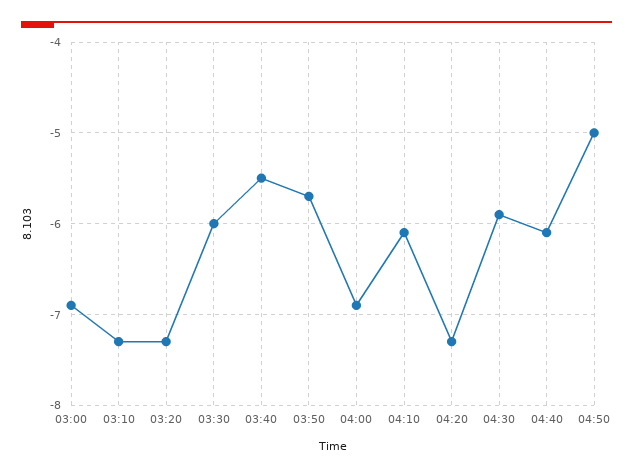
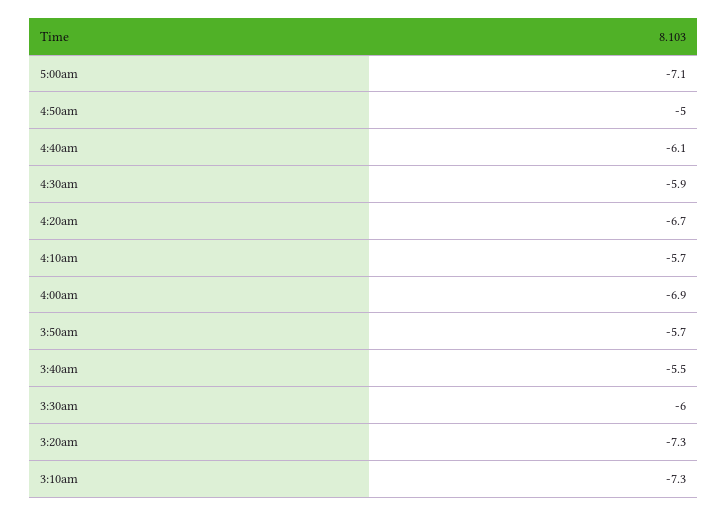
03:00: -6.9 -> none
04:10: -6.1 -> -5.7
04:20: -7.3 -> -6.7
5:00am: none -> -7.1

